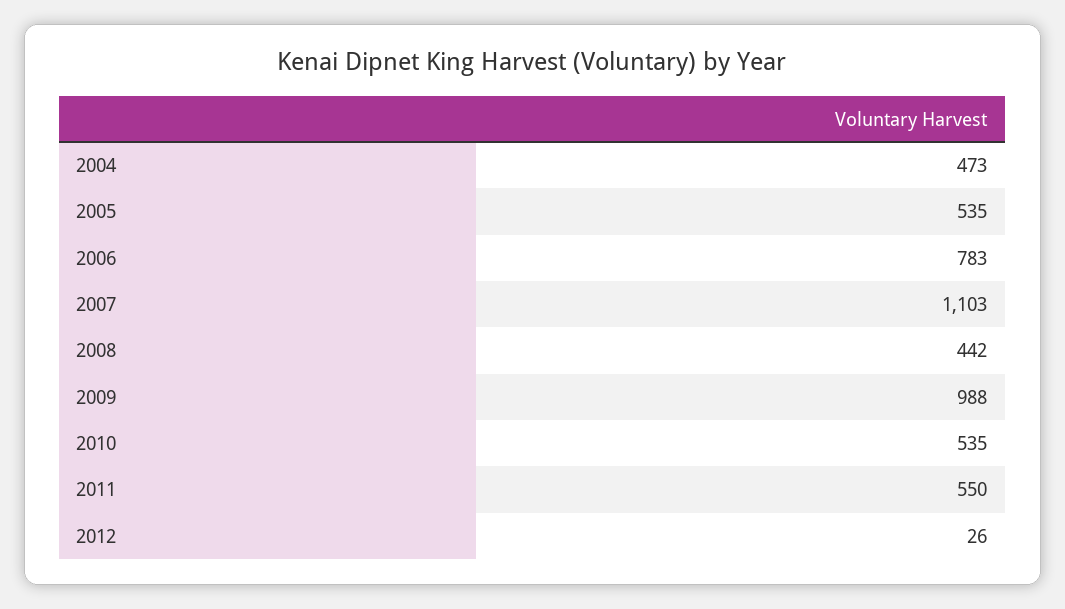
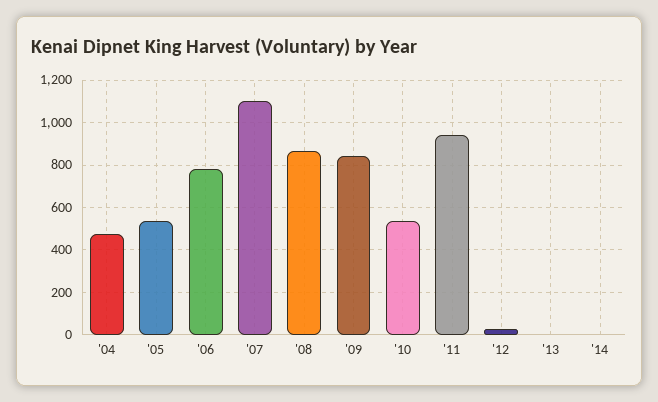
2008: 442 -> 850
2009: 988 -> 850
2011: 550 -> 950
'13: none -> 0
'14: none -> 0

